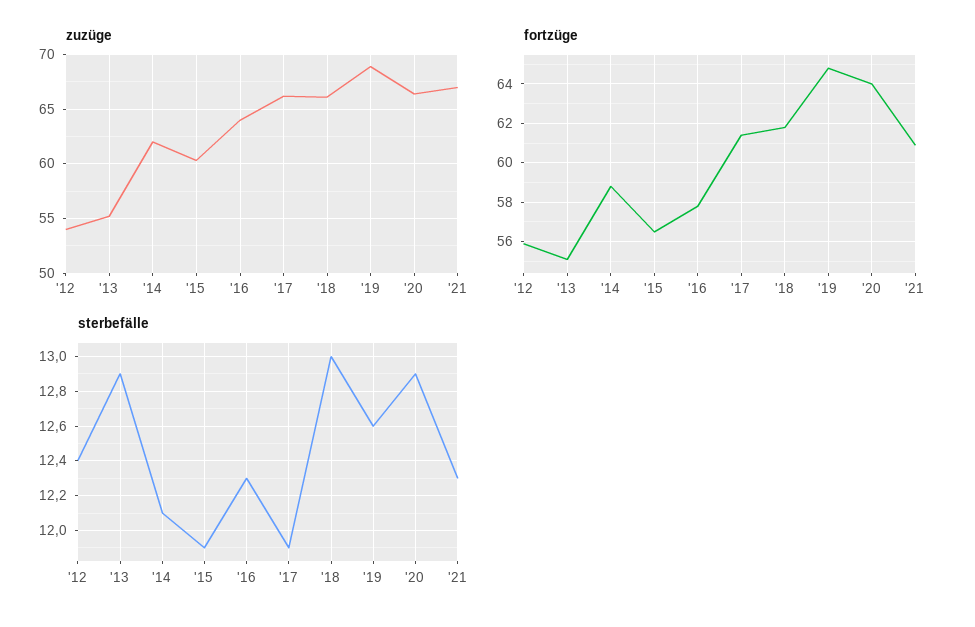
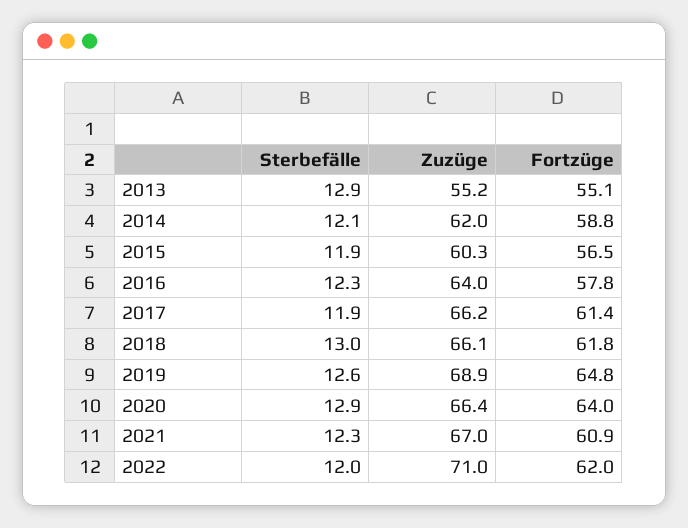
zuzüge, '12: 54 -> none
fortzüge, '12: 56 -> none
sterbefälle, '12: 12.4 -> none
sterbefälle, 2022: none -> 12
zuzüge, 2022: none -> 71
fortzüge, 2022: none -> 62

